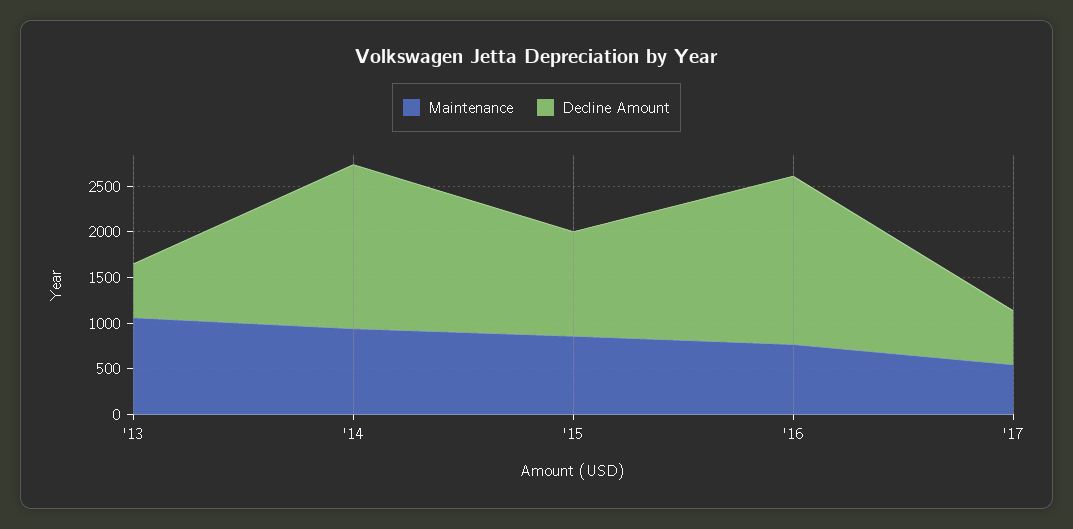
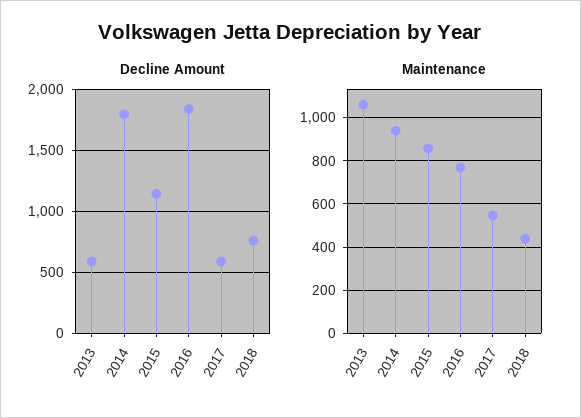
Decline Amount, 2018: none -> 750
Maintenance, 2018: none -> 450

